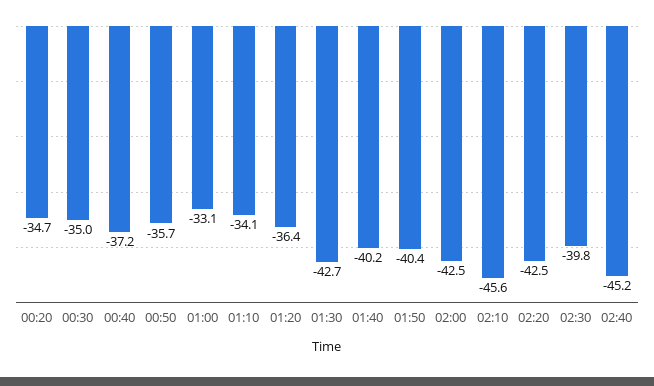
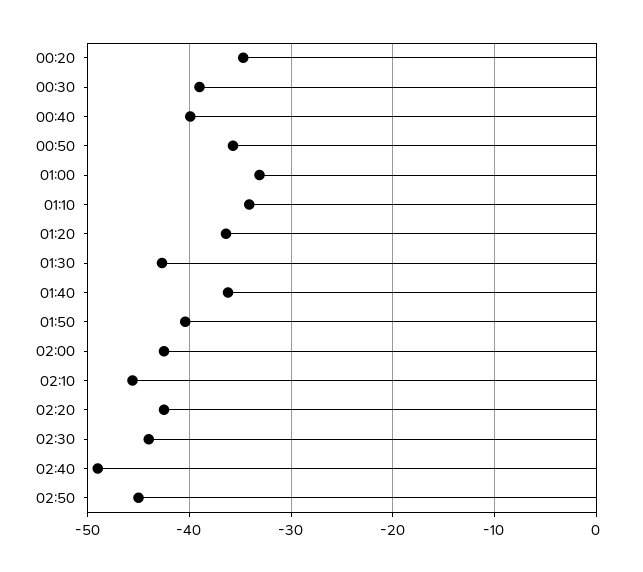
00:30: -35 -> -39
00:40: -37.2 -> -40
01:40: -40.2 -> -36
02:30: -39.8 -> -44
02:40: -45.2 -> -49
02:50: none -> -45

